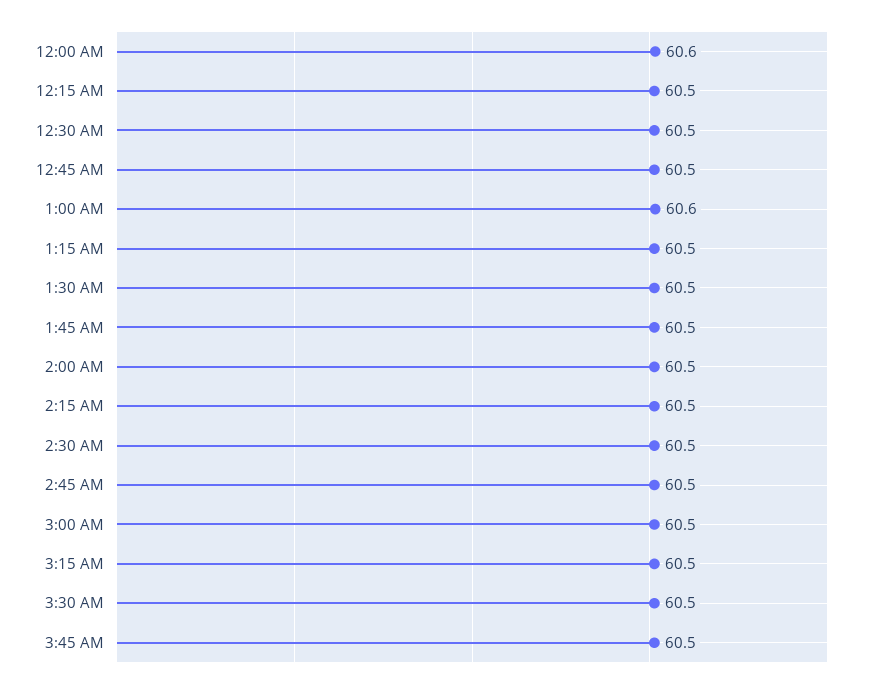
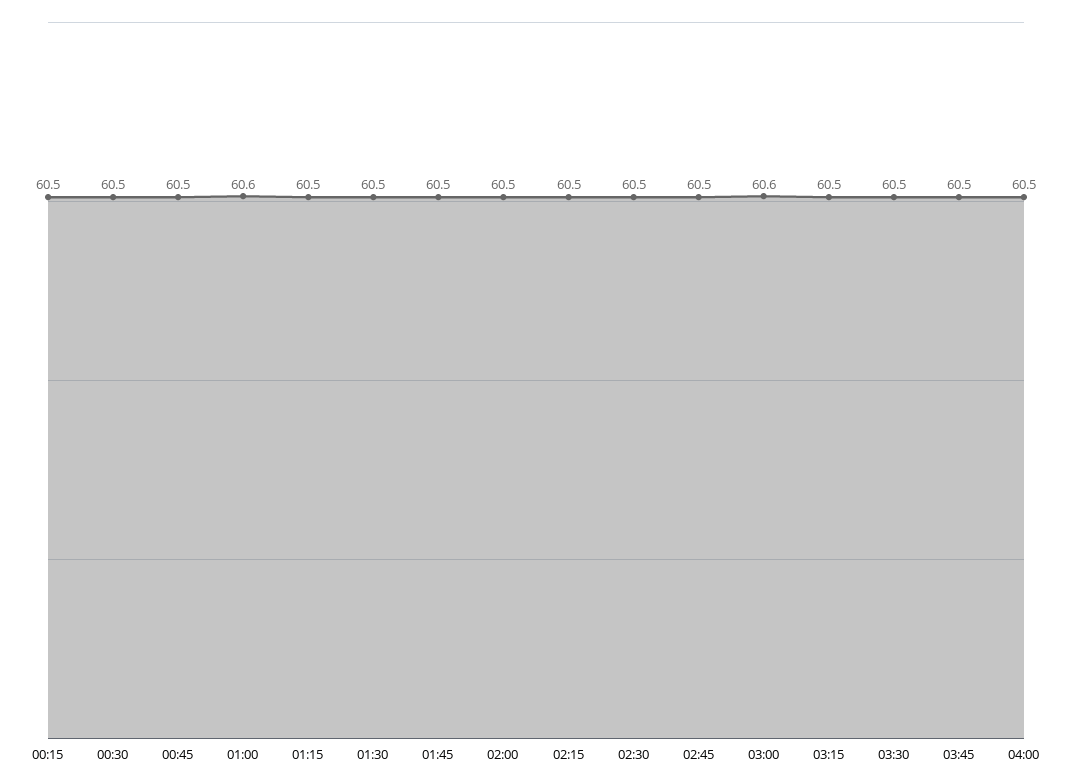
12:00 AM: 60.6 -> none
3:00 AM: 60.5 -> 60.6
04:00: none -> 60.5

